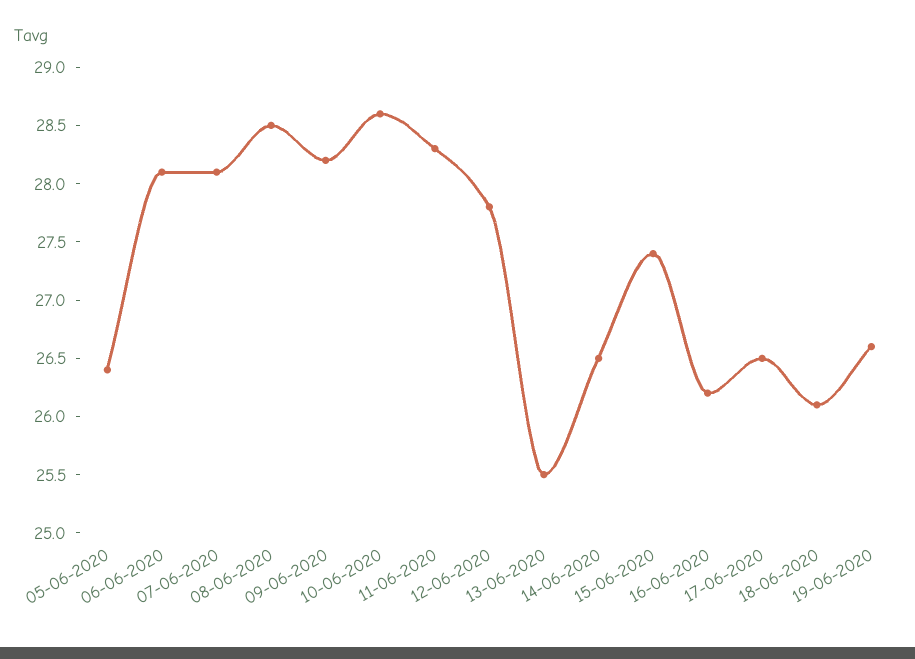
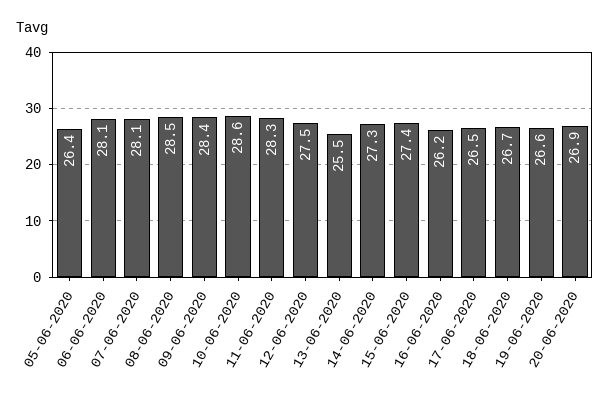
09-06-2020: 28.2 -> 28.4
12-06-2020: 27.8 -> 27.5
14-06-2020: 26.5 -> 27.3
18-06-2020: 26.1 -> 26.7
20-06-2020: none -> 26.9

